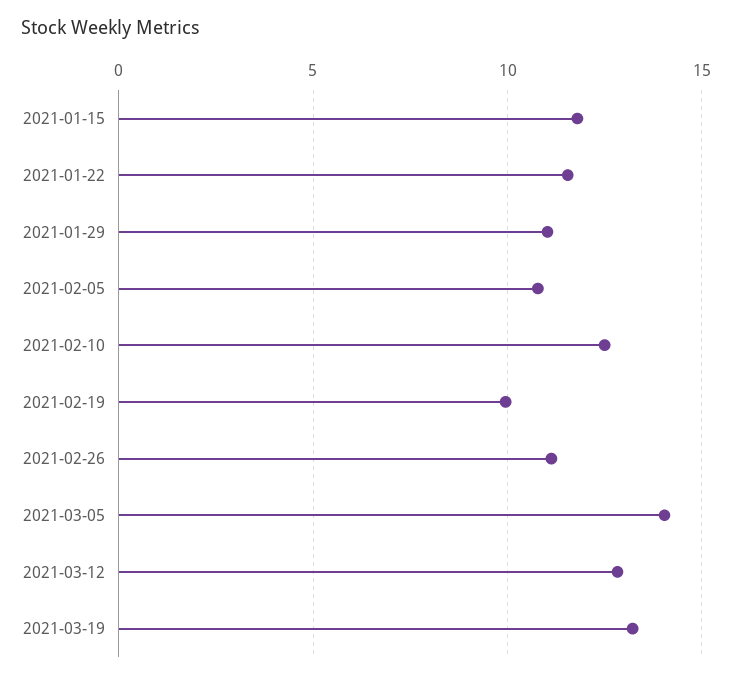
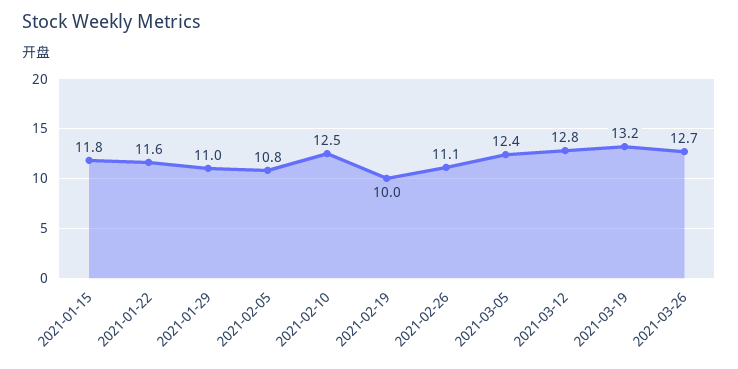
2021-03-05: 14 -> 12.4
2021-03-26: none -> 12.7

